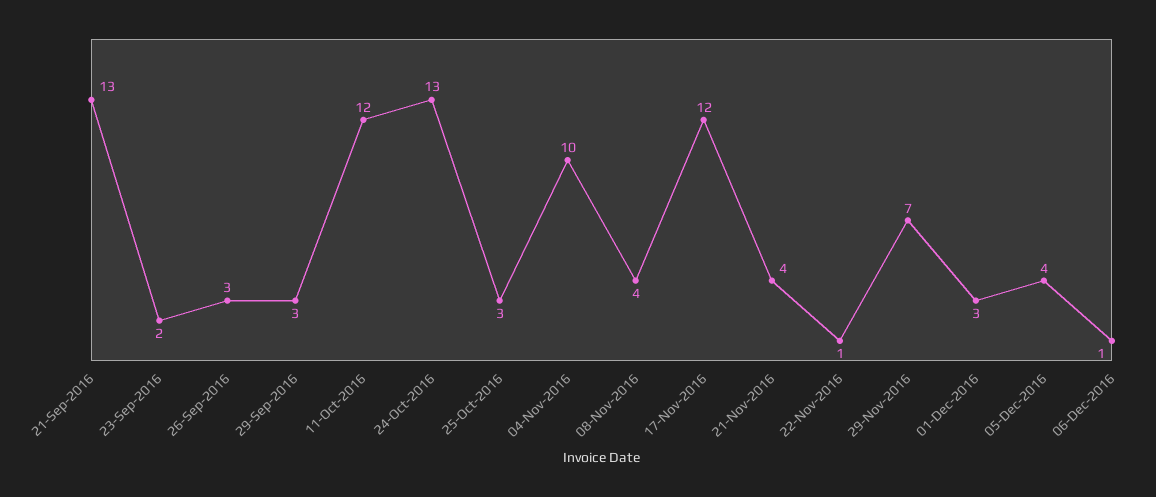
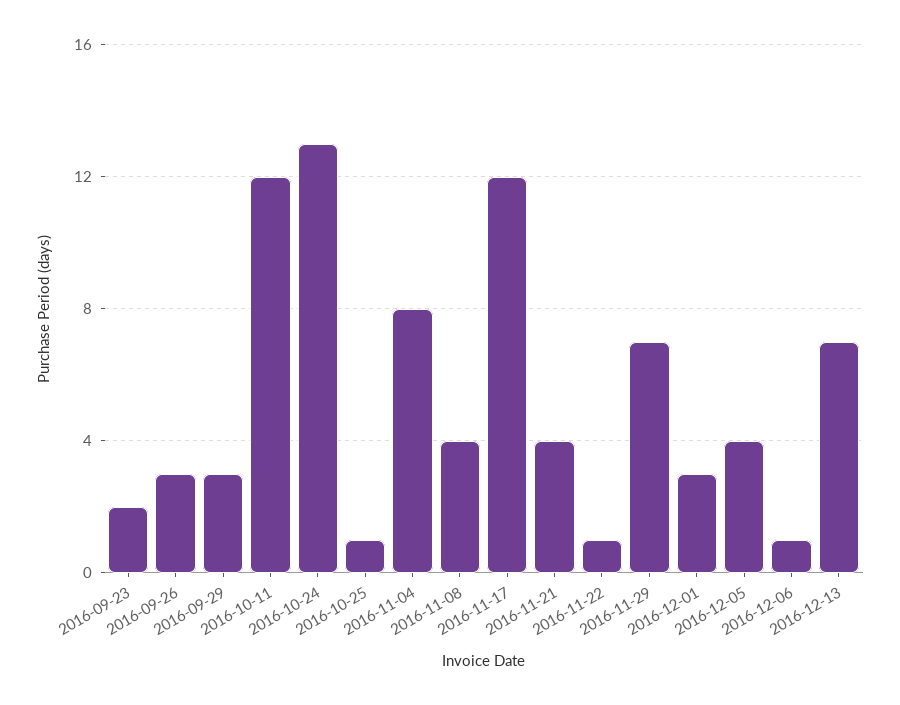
21-Sep-2016: 13 -> none
25-Oct-2016: 3 -> 1
04-Nov-2016: 10 -> 8
2016-12-13: none -> 7

